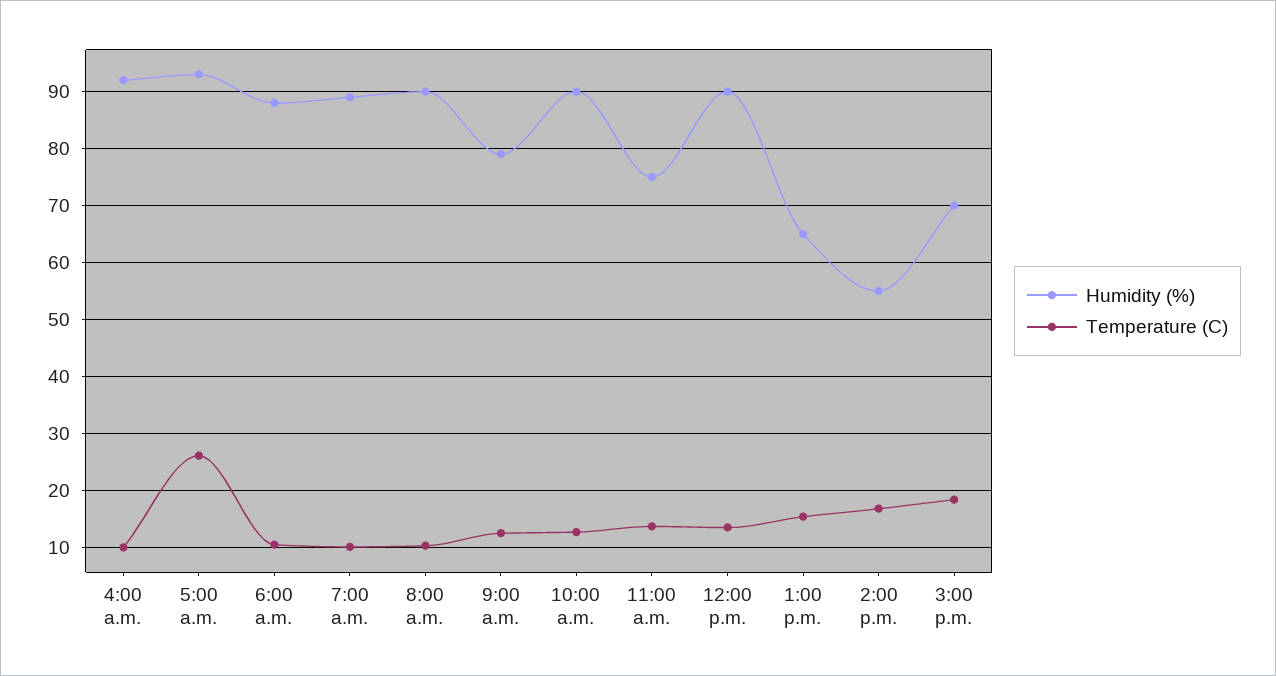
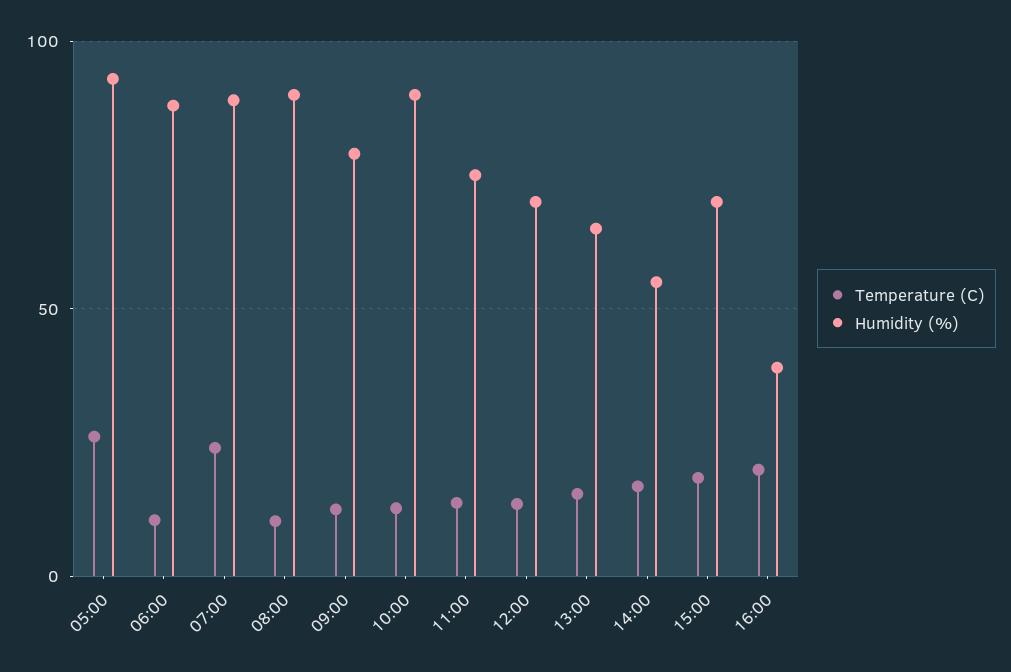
Humidity (%), 4:00 a.m.: 92 -> none
Temperature (C), 4:00 a.m.: 10 -> none
Temperature (C), 7:00 a.m.: 10 -> 25
Humidity (%), 12:00 p.m.: 90 -> 70
Temperature (C), 16:00: none -> 20
Humidity (%), 16:00: none -> 40

